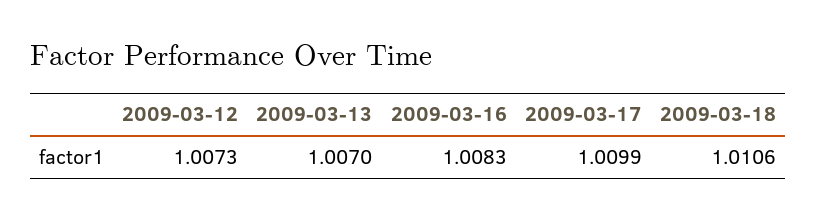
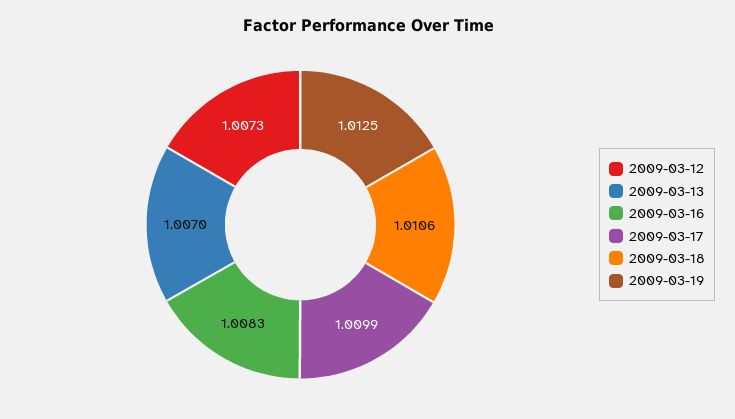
2009-03-19: none -> 1.0125

